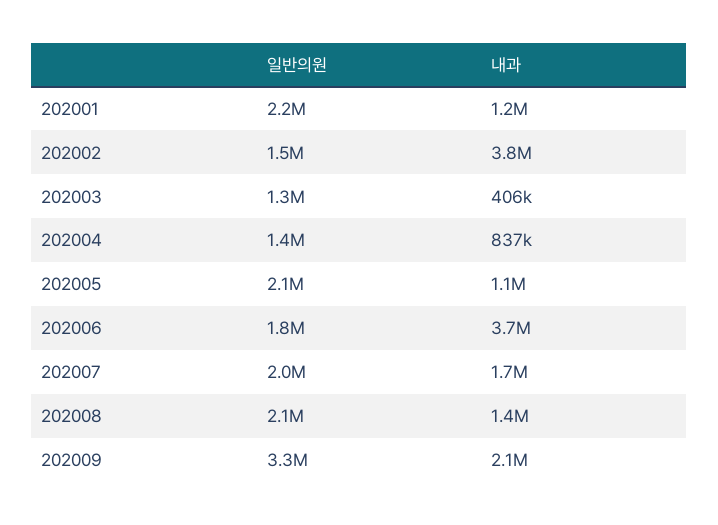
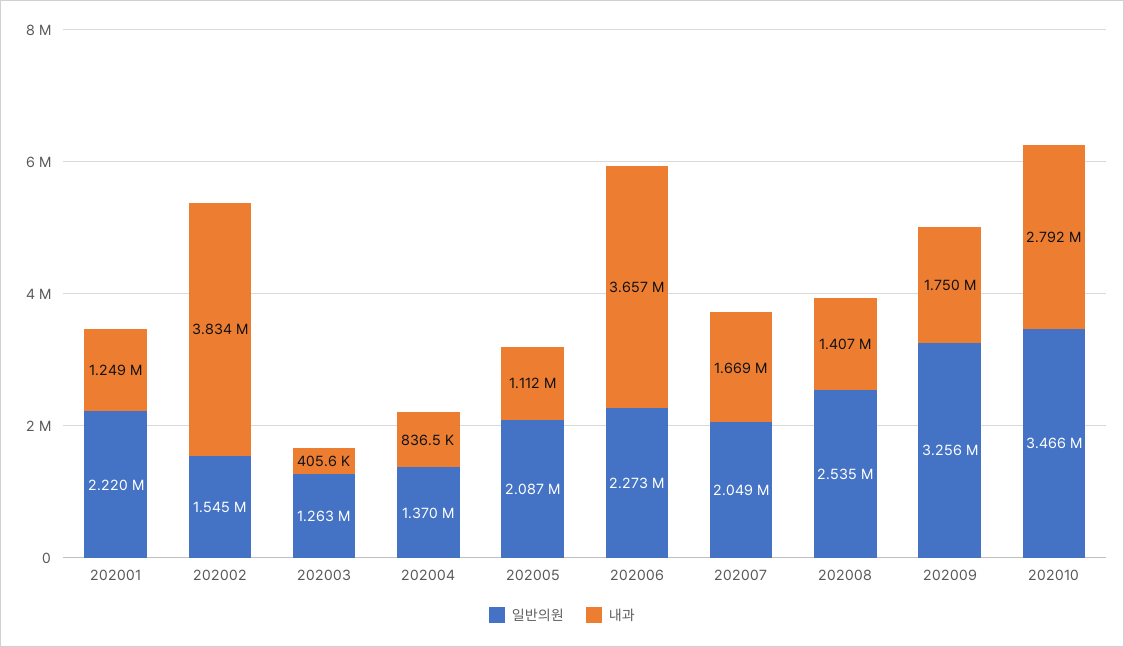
일반의원, 202006: 1800000 -> 2273000
일반의원, 202008: 2100000 -> 2535000
내과, 202009: 2100000 -> 1750000
일반의원, 202010: none -> 3466000
내과, 202010: none -> 2792000

